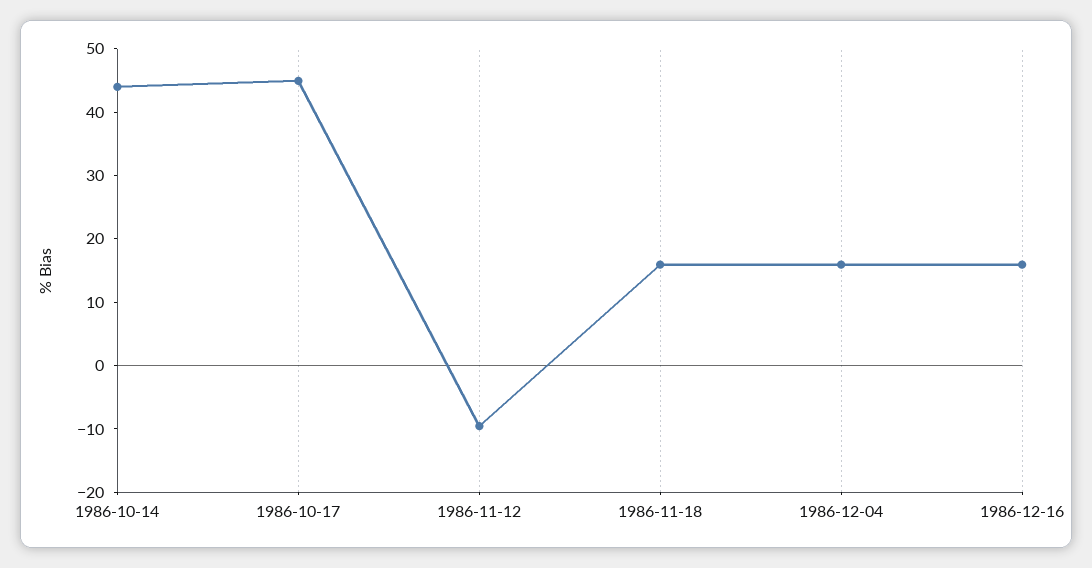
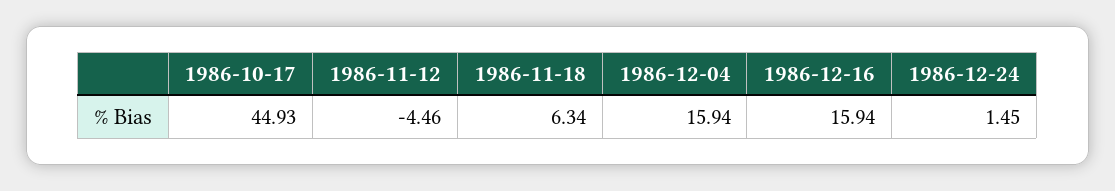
1986-10-14: 44 -> none
1986-11-12: -10 -> -4.46
1986-11-18: 16 -> 6.34
1986-12-24: none -> 1.45

